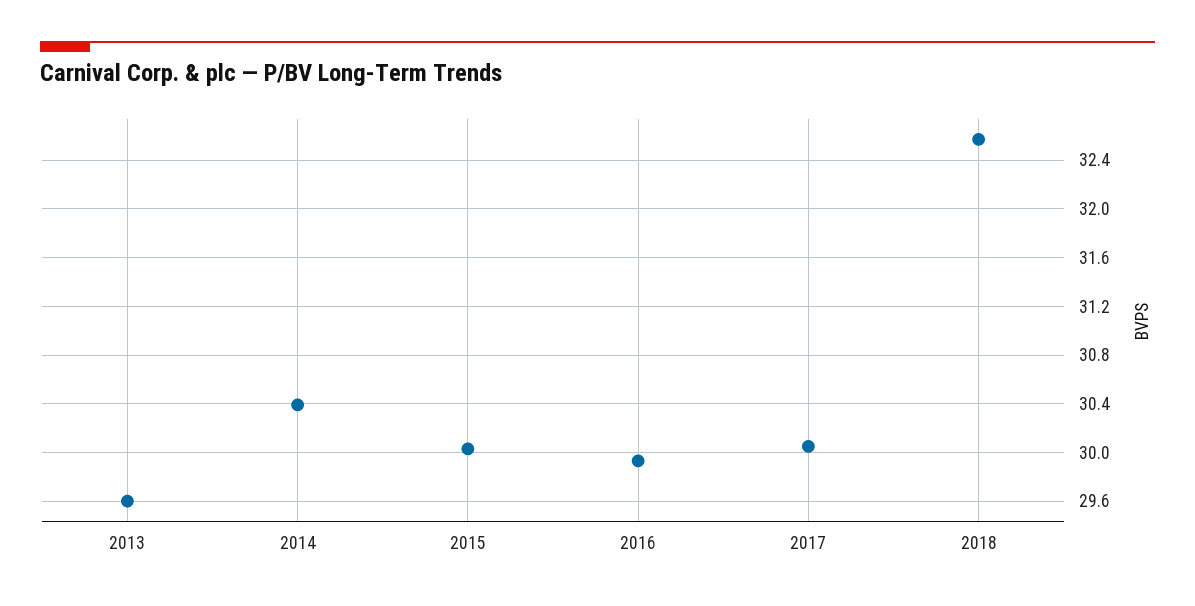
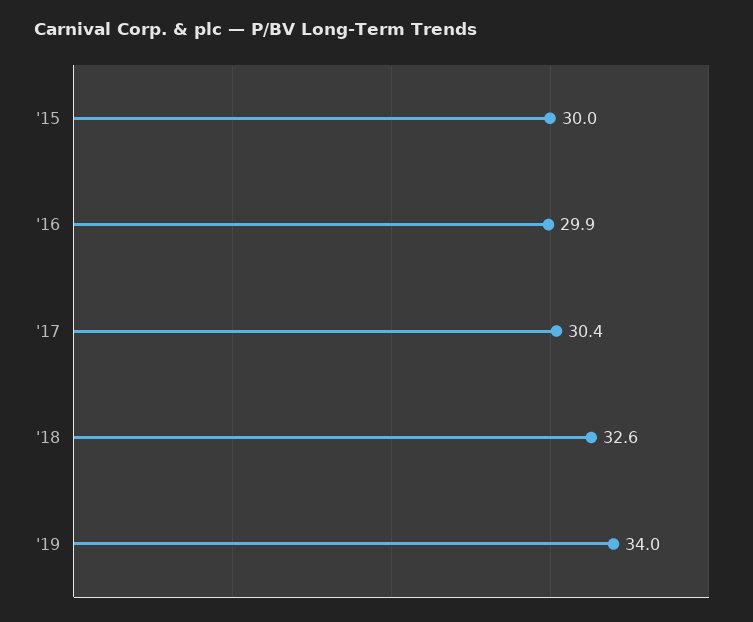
2013: 29.6 -> none
2014: 30.4 -> none
2017: 30.05 -> 30.4
'19: none -> 34

